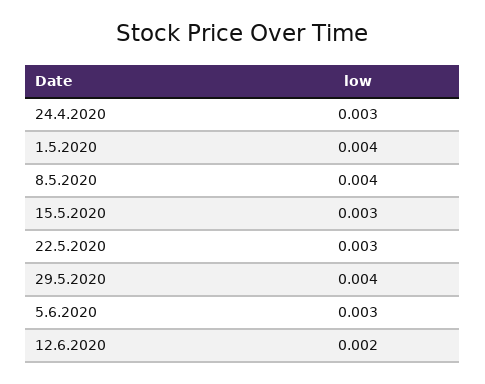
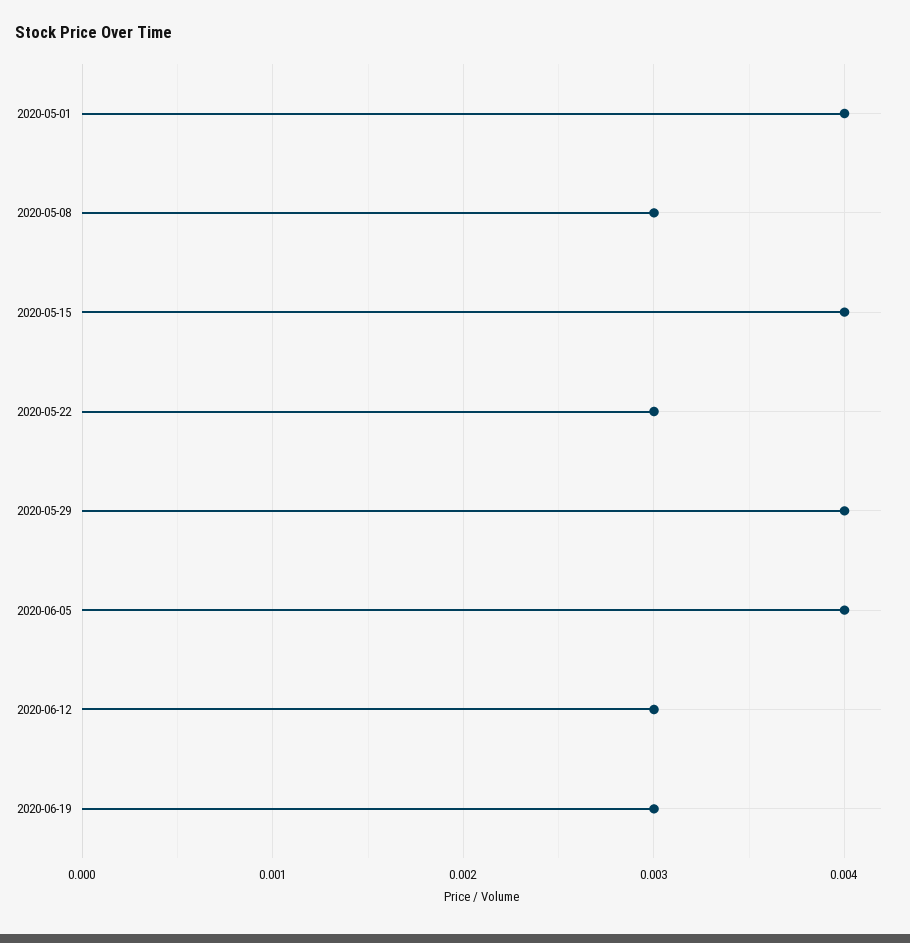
24.4.2020: 0.003 -> none
8.5.2020: 0.004 -> 0.003
15.5.2020: 0.003 -> 0.004
5.6.2020: 0.003 -> 0.004
12.6.2020: 0.002 -> 0.003
2020-06-19: none -> 0.003

